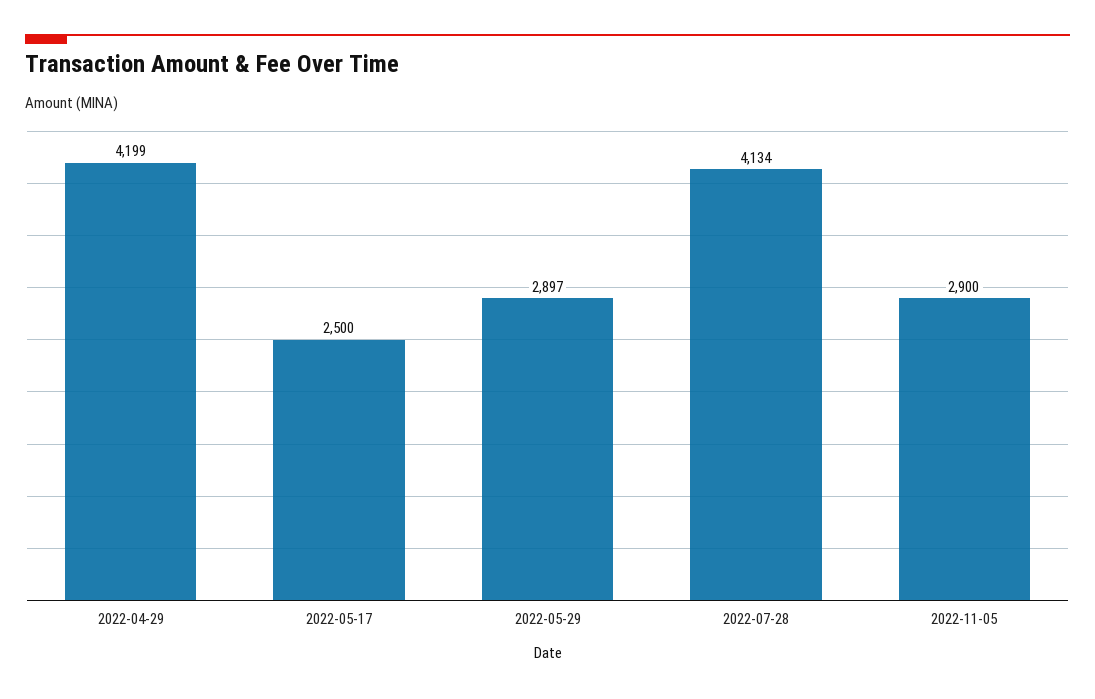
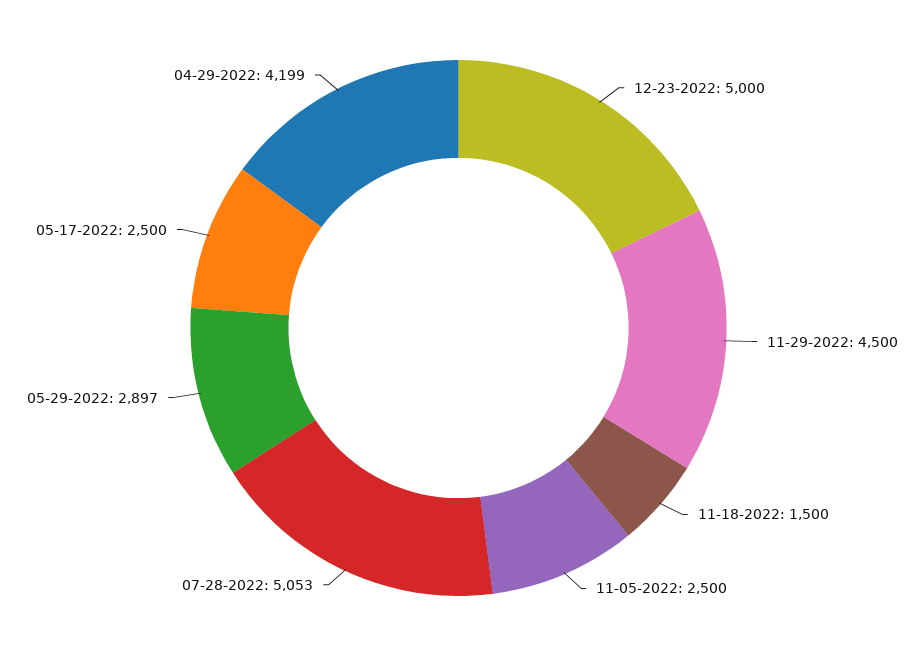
2022-07-28: 4134 -> 5053
2022-11-05: 2900 -> 2500
12-23-2022: none -> 5000
11-29-2022: none -> 4500
11-18-2022: none -> 1500

